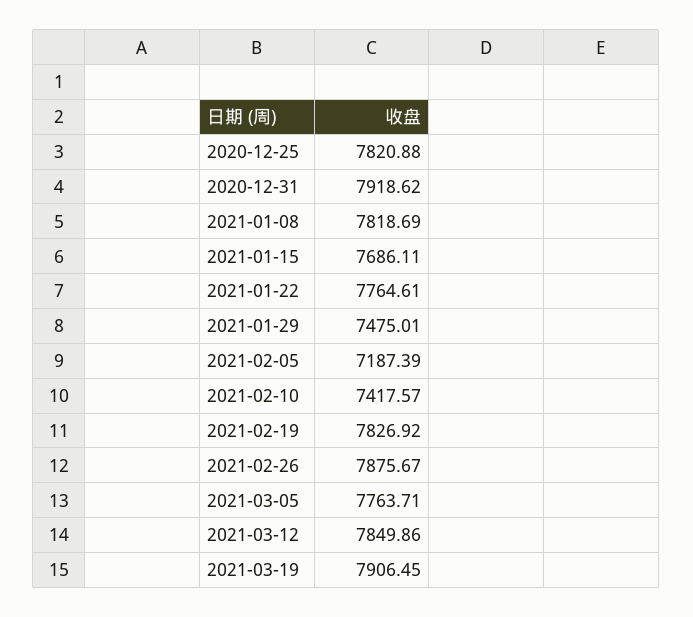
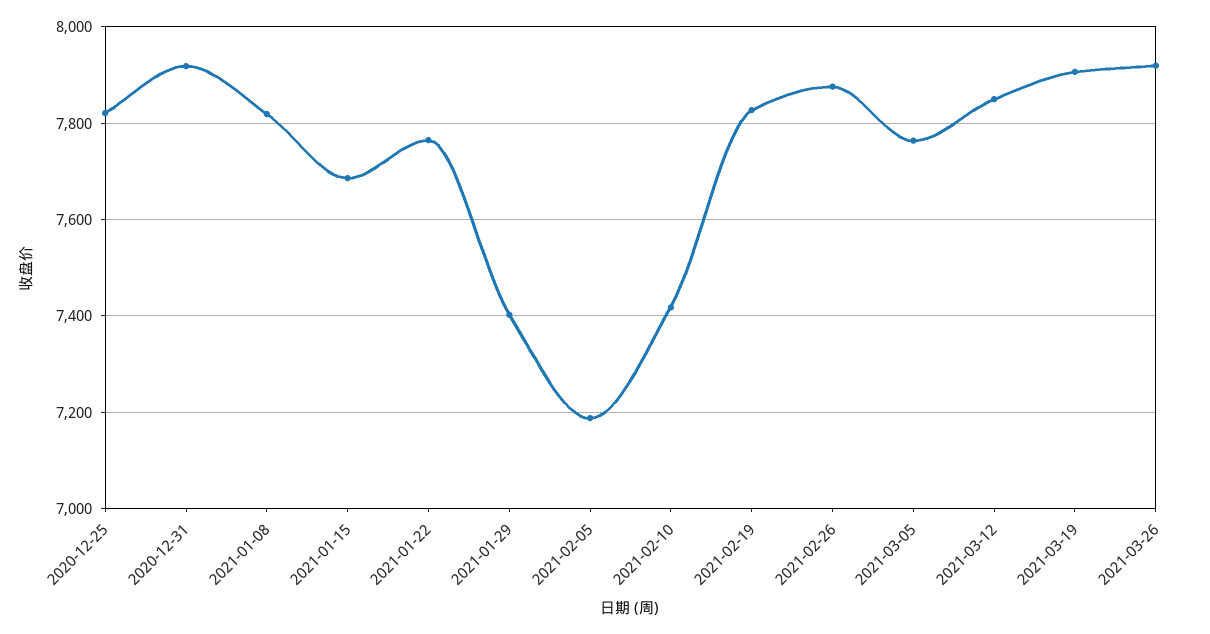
2021-01-29: 7475.01 -> 7400
2021-03-26: none -> 7920

